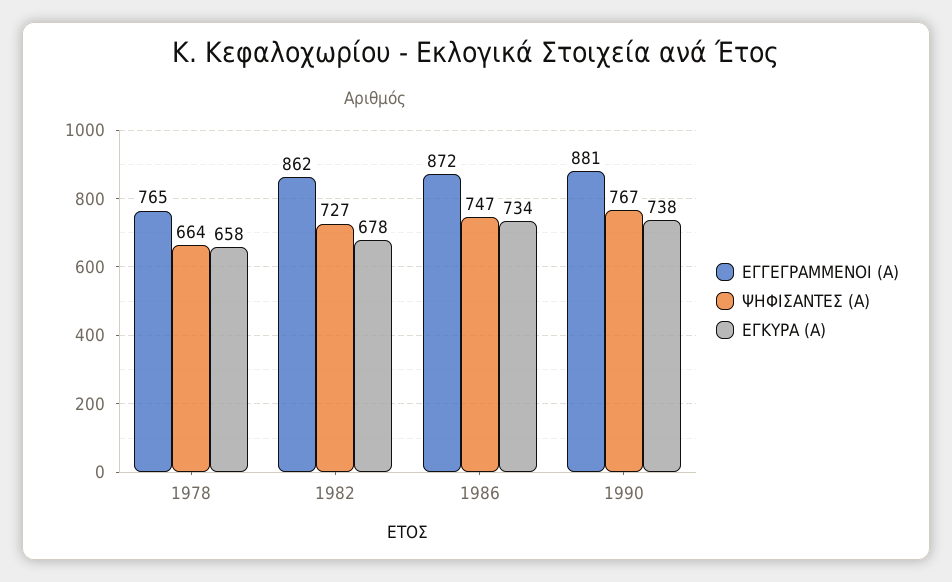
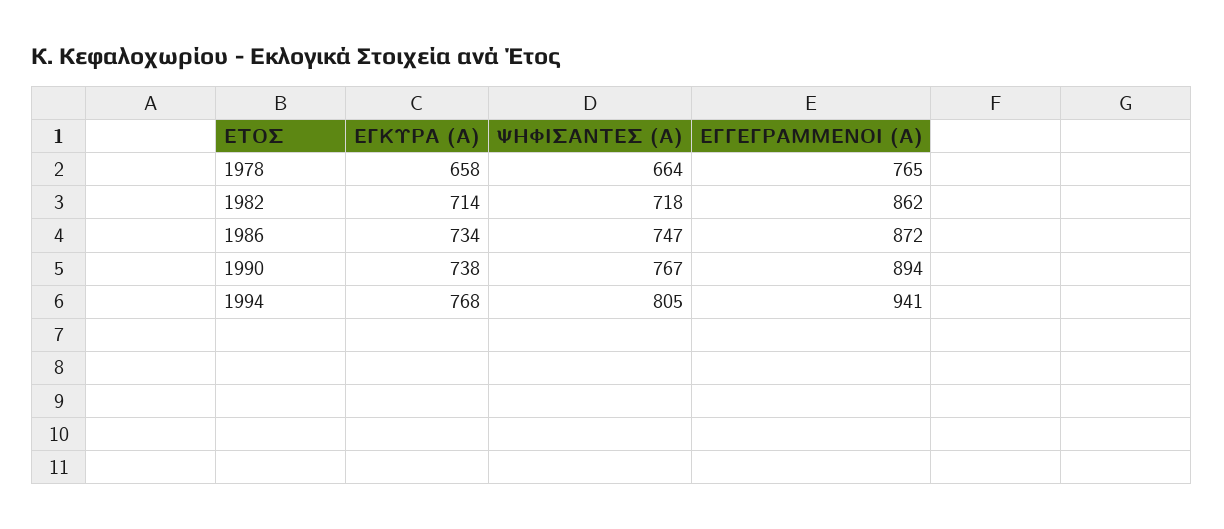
ΨΗΦΙΣΑΝΤΕΣ (Α), 1982: 727 -> 718
ΕΓΚΥΡΑ (Α), 1982: 678 -> 714
ΕΓΓΕΓΡΑΜΜΕΝΟΙ (Α), 1990: 881 -> 894
ΕΓΚΥΡΑ (Α), 1994: none -> 768
ΨΗΦΙΣΑΝΤΕΣ (Α), 1994: none -> 805
ΕΓΓΕΓΡΑΜΜΕΝΟΙ (Α), 1994: none -> 941

